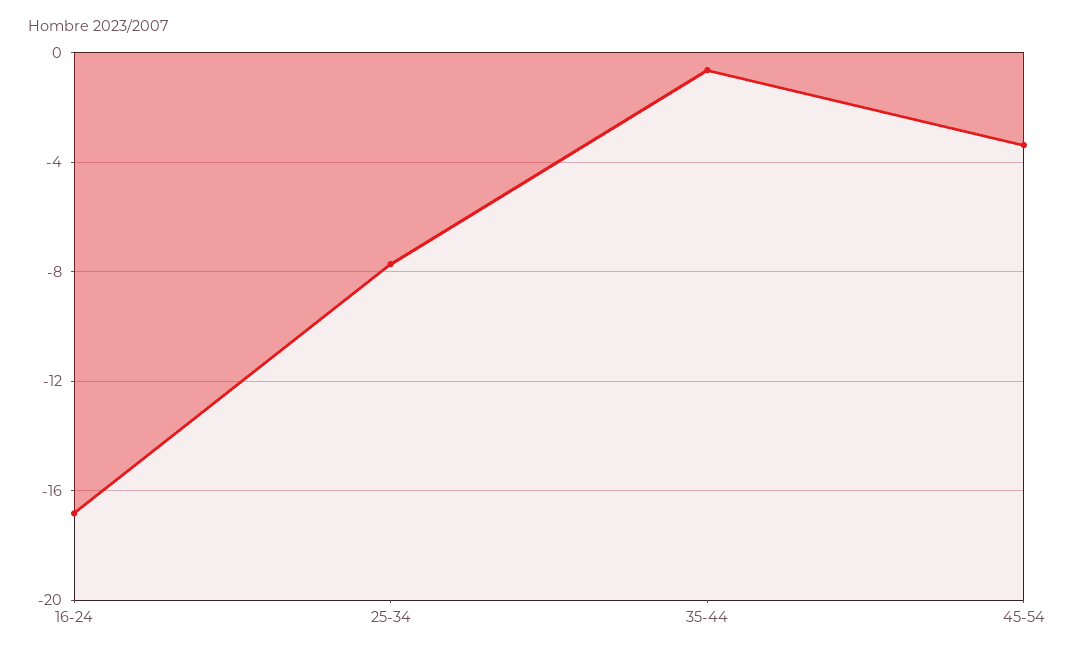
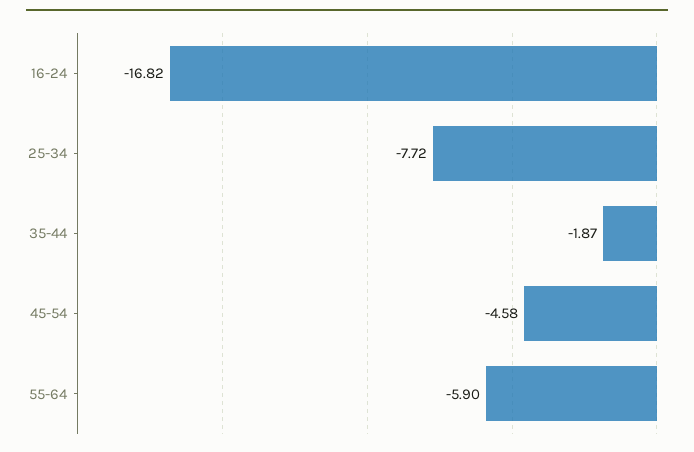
35-44: -0.5 -> -1.87
45-54: -3.5 -> -4.58
55-64: none -> -5.9

